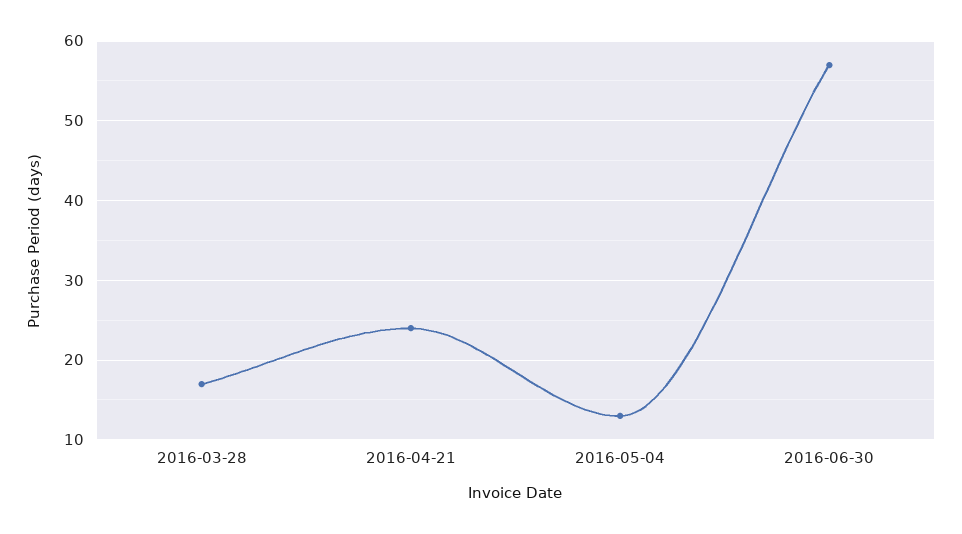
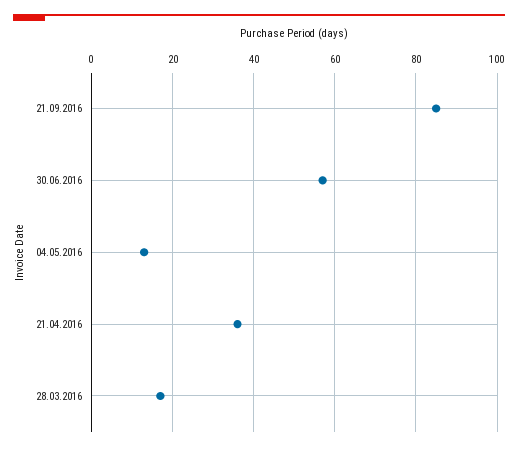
2016-04-21: 24 -> 35
21.09.2016: none -> 85

